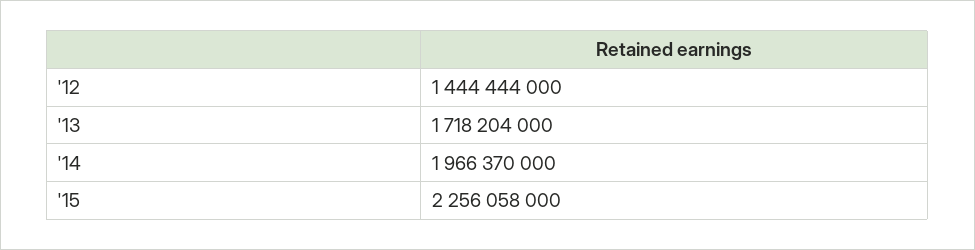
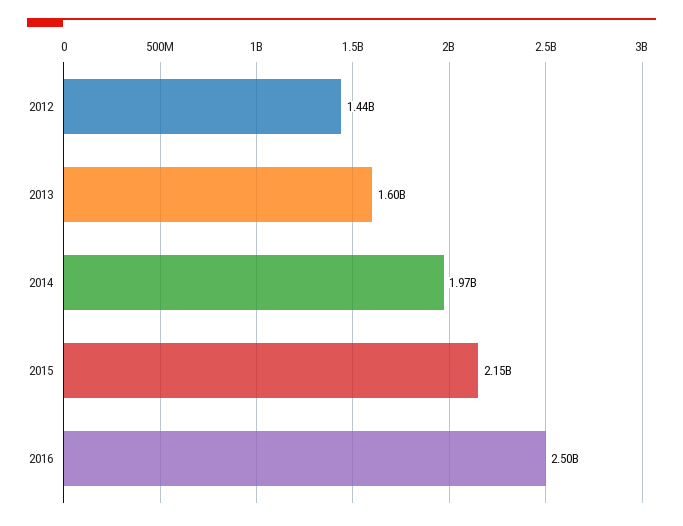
'13: 1718204000 -> 1600000000
'15: 2256058000 -> 2150000000
2016: none -> 2500000000

